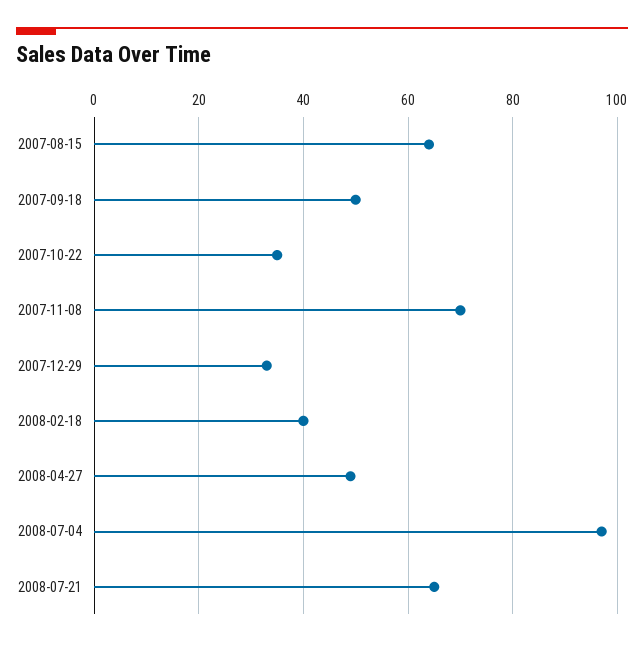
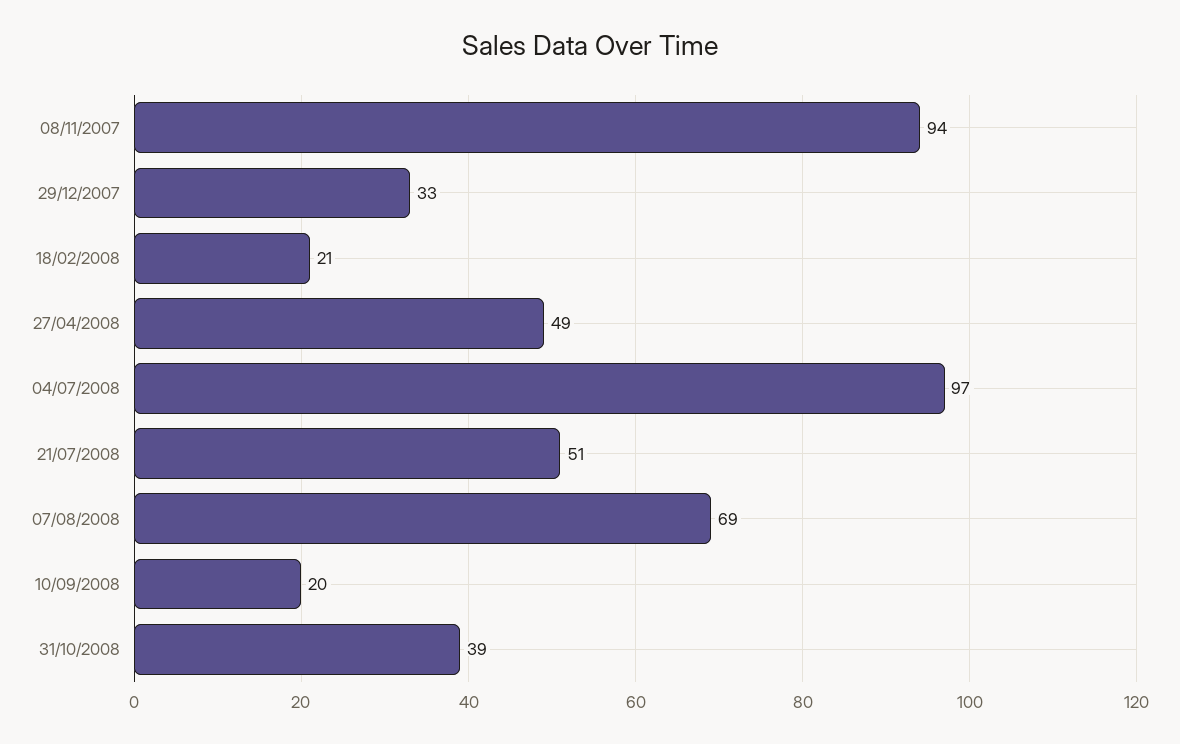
2007-08-15: 65 -> none
2007-09-18: 50 -> none
2007-10-22: 35 -> none
2007-11-08: 70 -> 94
2008-02-18: 40 -> 21
2008-07-21: 65 -> 51
07/08/2008: none -> 69
10/09/2008: none -> 20
31/10/2008: none -> 39

